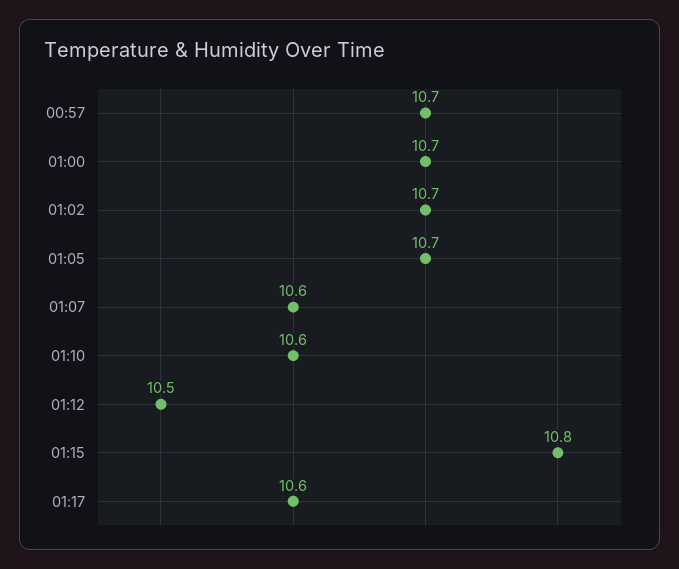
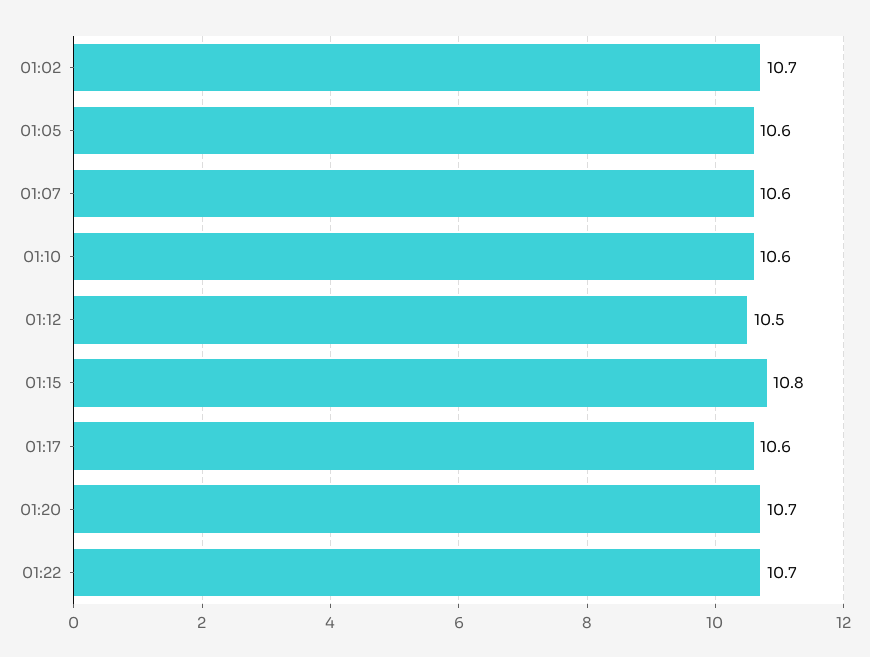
00:57: 10.7 -> none
01:00: 10.7 -> none
01:05: 10.7 -> 10.6
01:20: none -> 10.7
01:22: none -> 10.7

